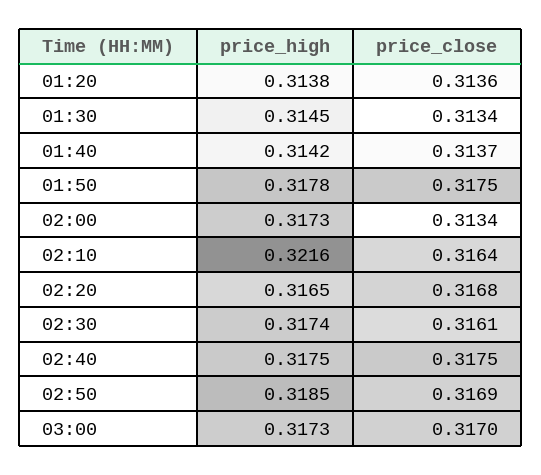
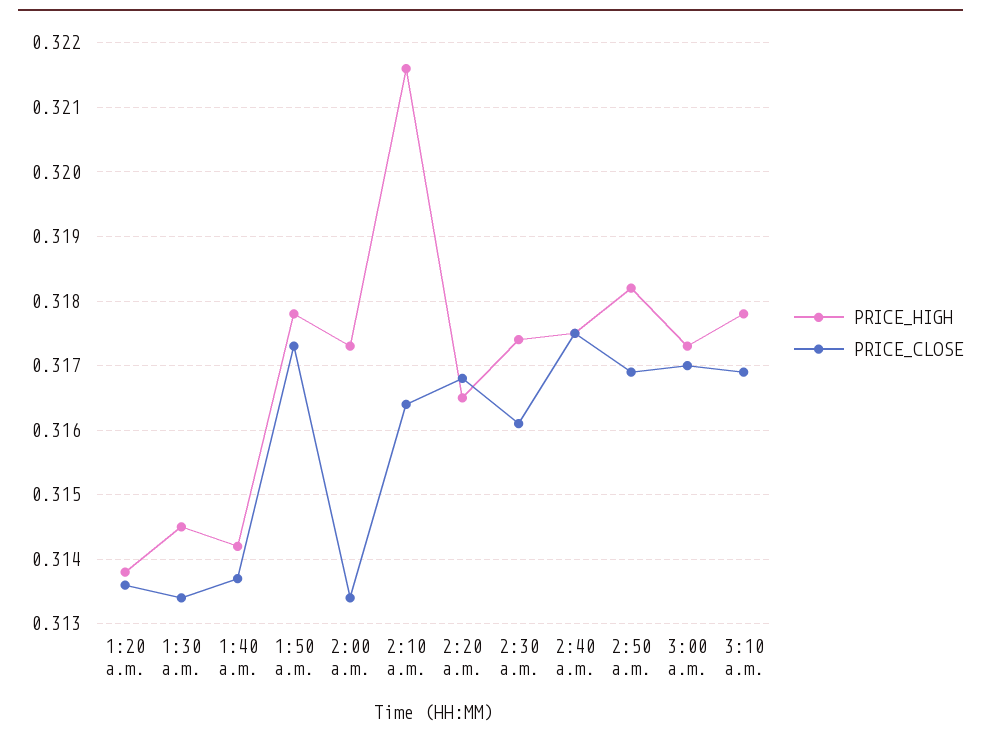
price_close, 01:50: 0.3175 -> 0.3173
price_high, 02:50: 0.3185 -> 0.3182
price_high, 3:10 a.m.: none -> 0.3178
price_close, 3:10 a.m.: none -> 0.3169

